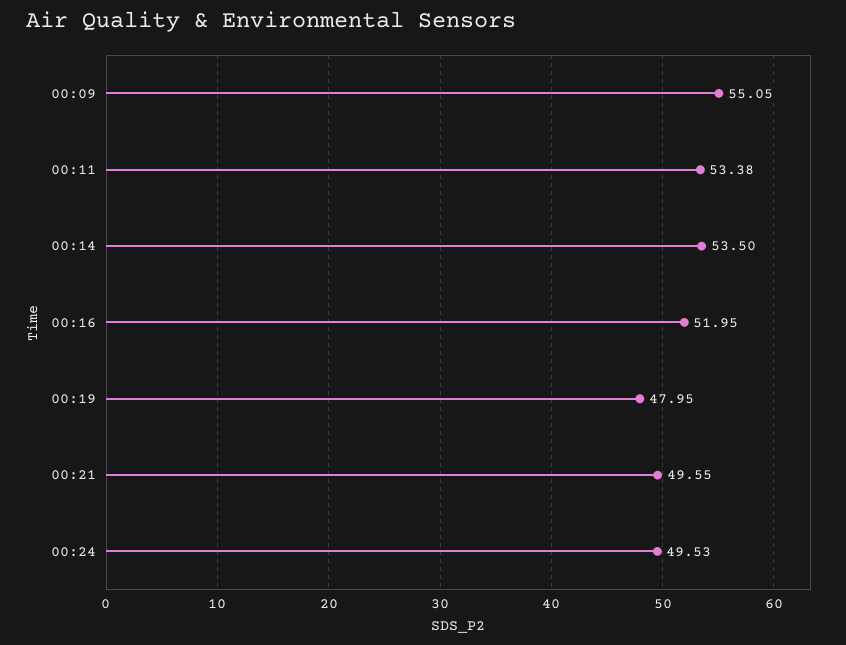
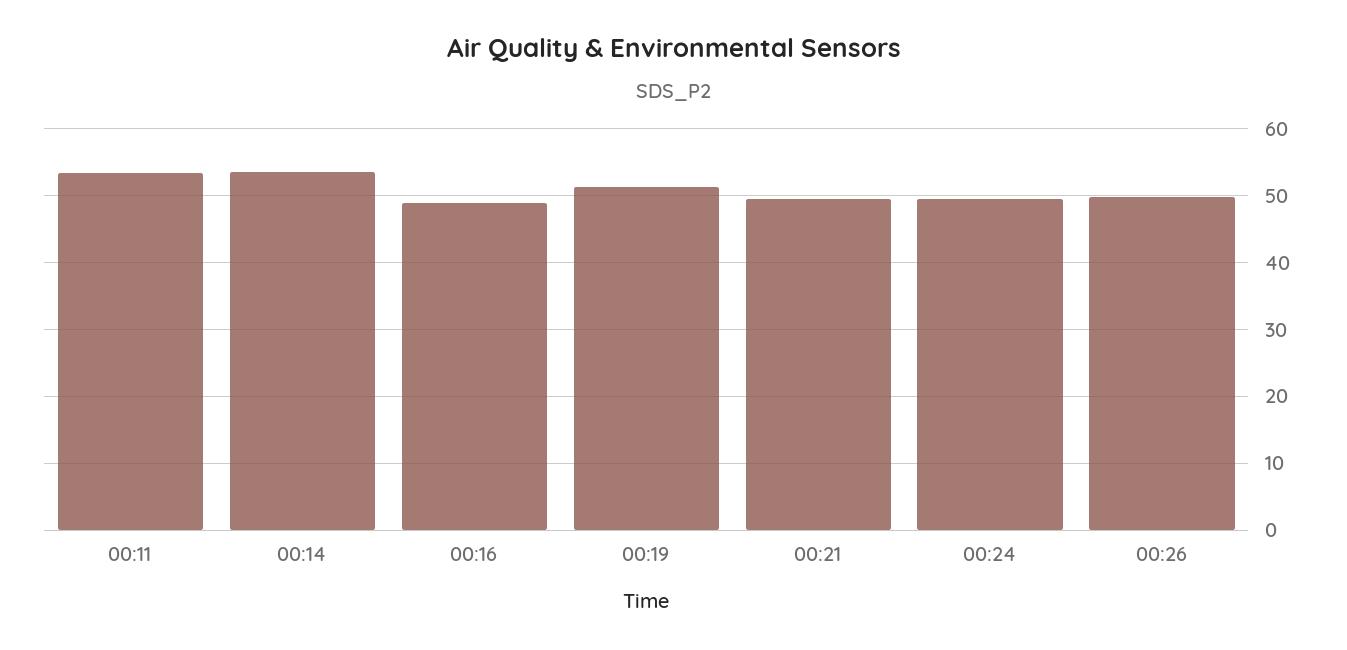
00:09: 55.05 -> none
00:16: 51.95 -> 49
00:19: 47.95 -> 51
00:26: none -> 50

